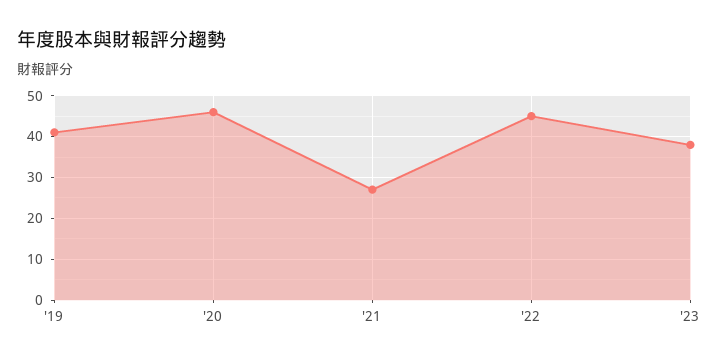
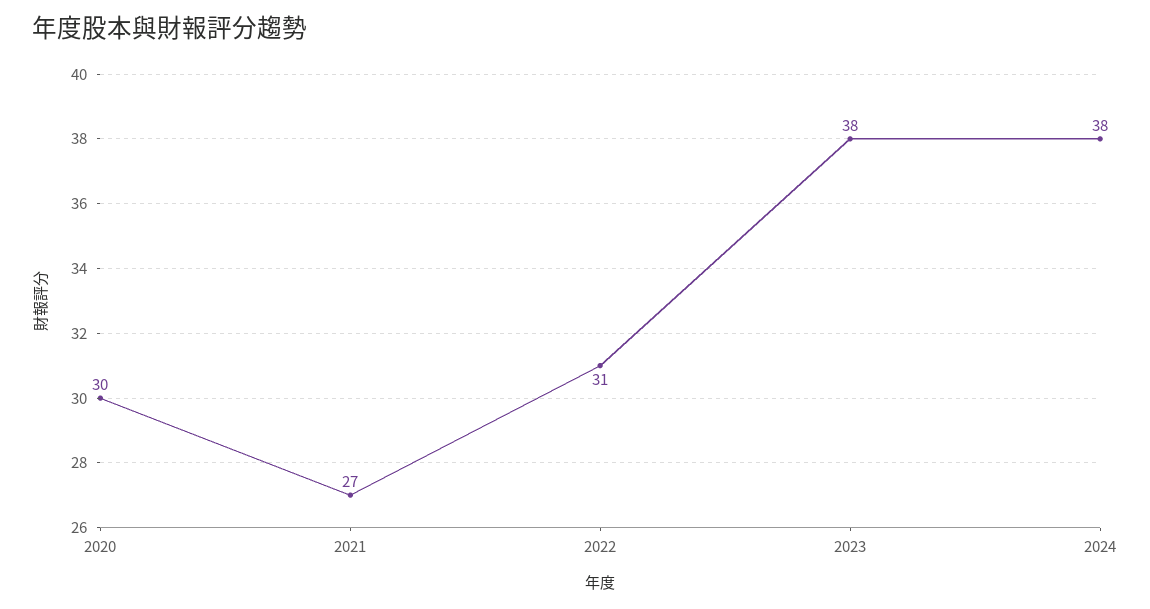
'19: 40 -> none
'20: 45 -> 30
'22: 45 -> 31
2024: none -> 38

